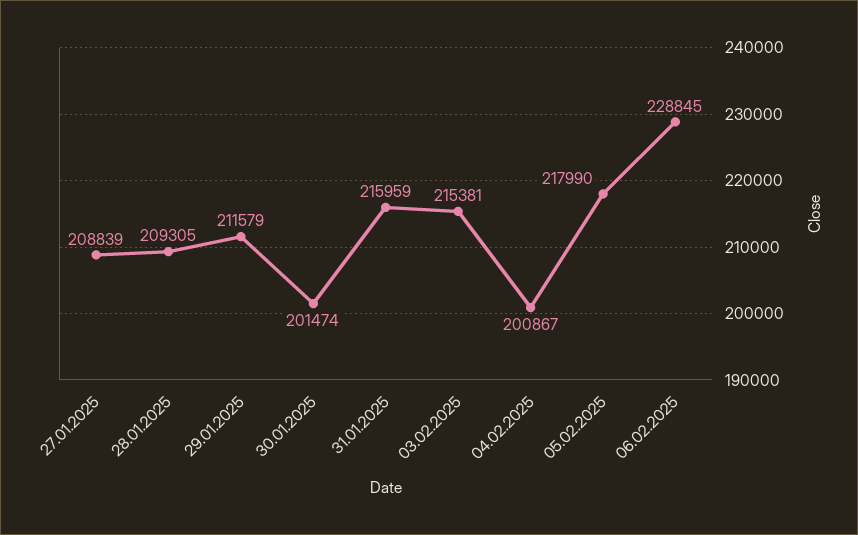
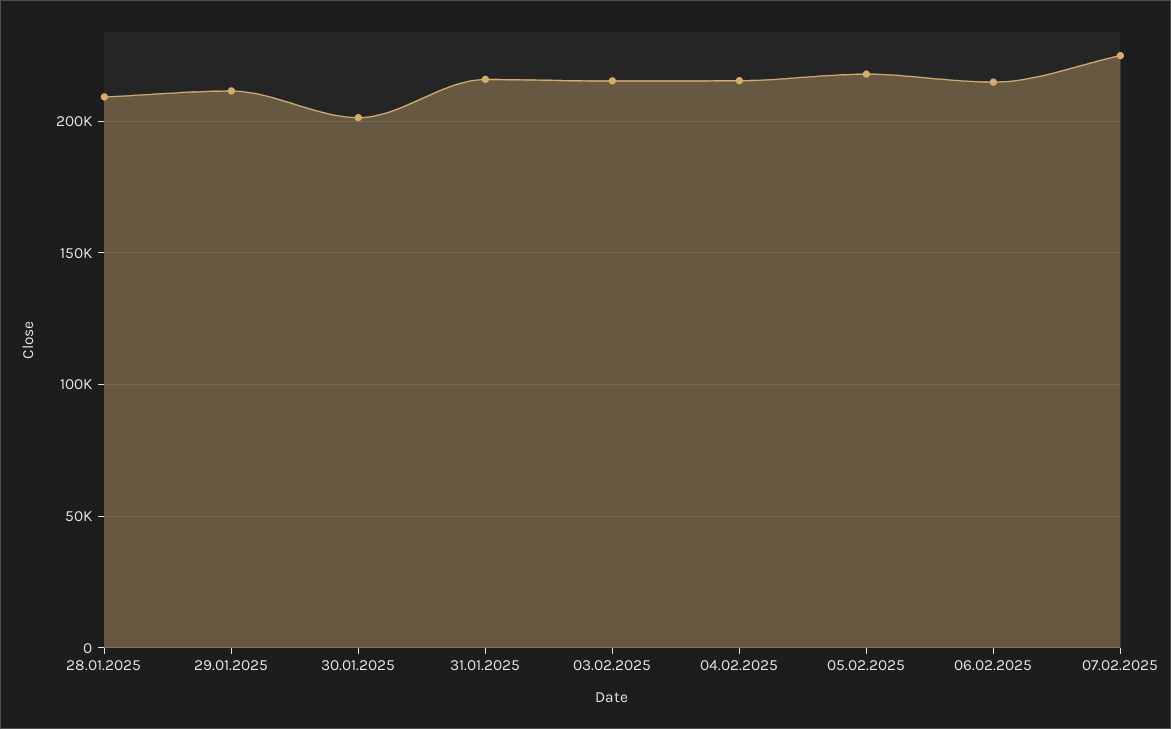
27.01.2025: 208839 -> none
04.02.2025: 200867 -> 215000
06.02.2025: 228845 -> 215000
07.02.2025: none -> 225000

